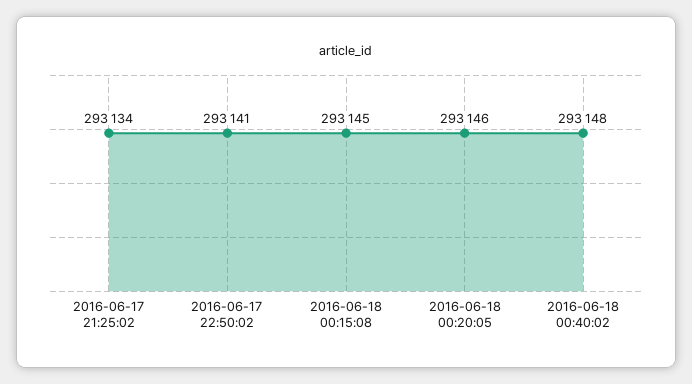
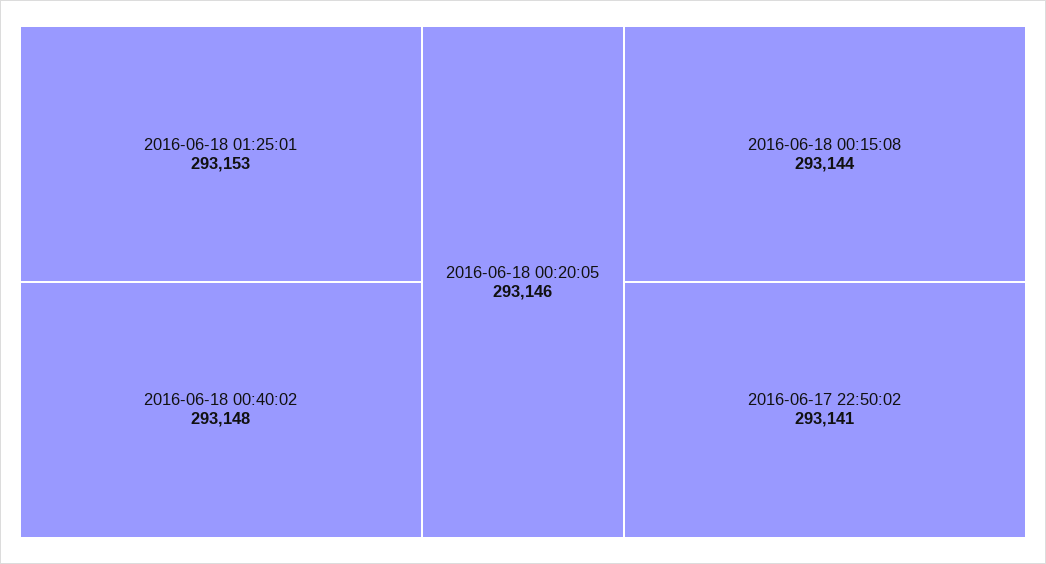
2016-06-17 21:25:02: 293134 -> none
2016-06-18 00:15:08: 293145 -> 293144
2016-06-18 01:25:01: none -> 293153

